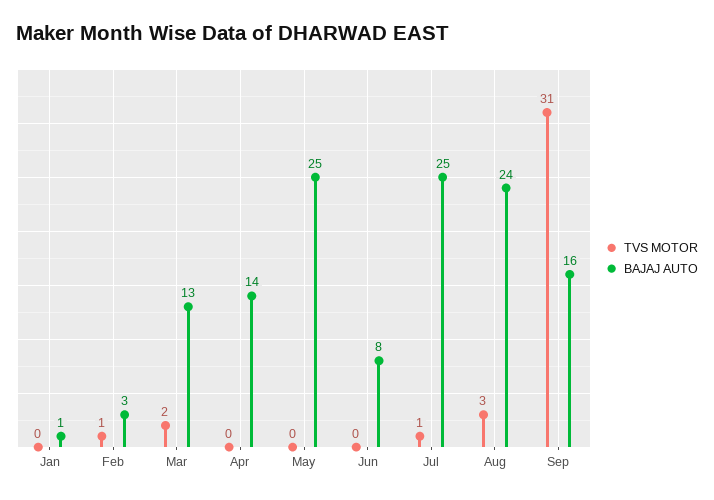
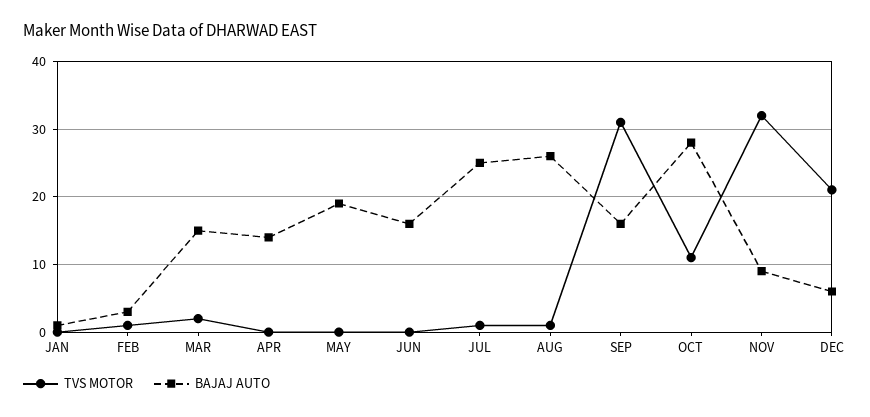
BAJAJ AUTO, Mar: 13 -> 15
BAJAJ AUTO, May: 25 -> 19
BAJAJ AUTO, Jun: 8 -> 16
TVS MOTOR, Aug: 3 -> 1
BAJAJ AUTO, Aug: 24 -> 26
TVS MOTOR, OCT: none -> 11
BAJAJ AUTO, OCT: none -> 28
TVS MOTOR, NOV: none -> 32
BAJAJ AUTO, NOV: none -> 9
TVS MOTOR, DEC: none -> 21
BAJAJ AUTO, DEC: none -> 6

